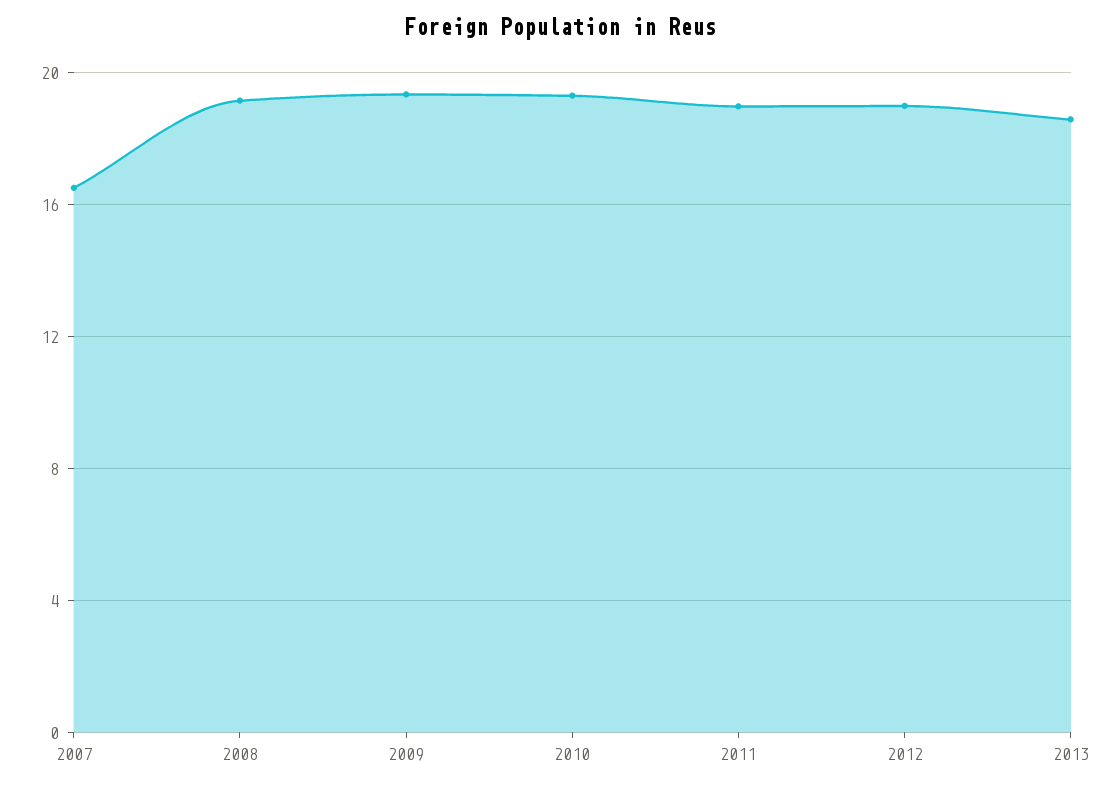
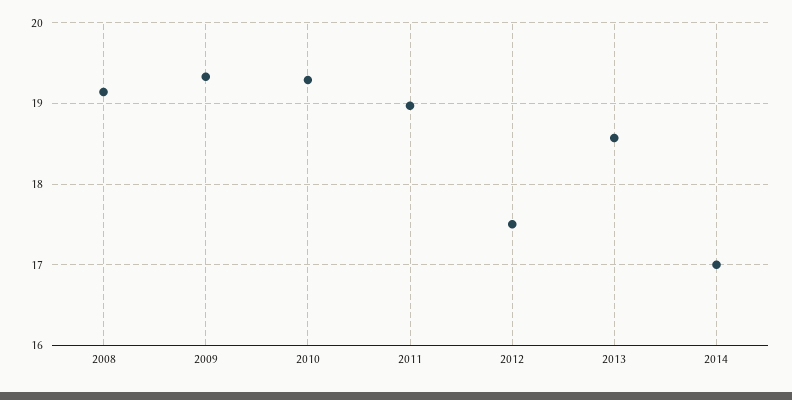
2007: 16.5 -> none
2012: 19 -> 17.5
2014: none -> 17

